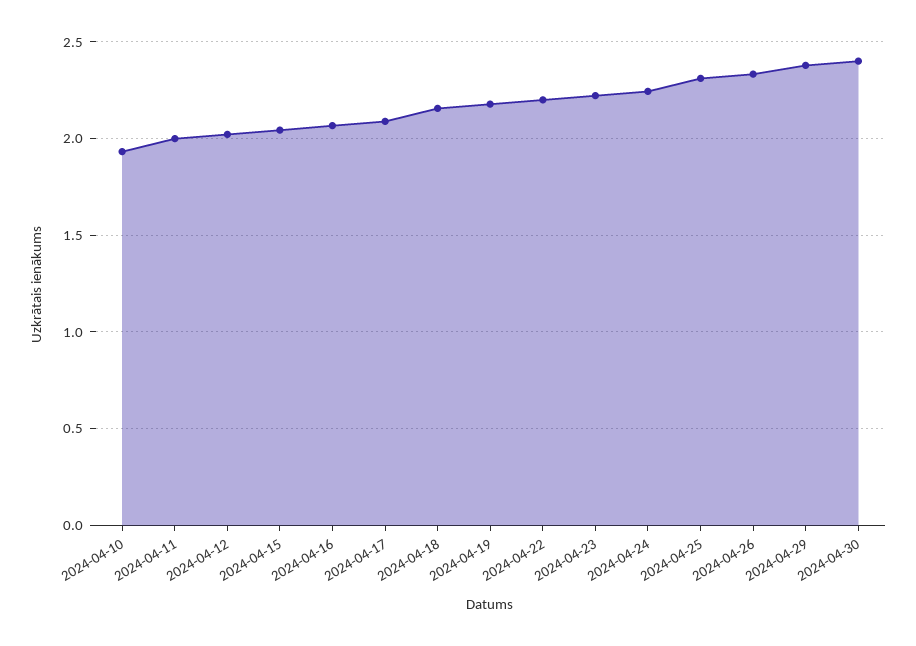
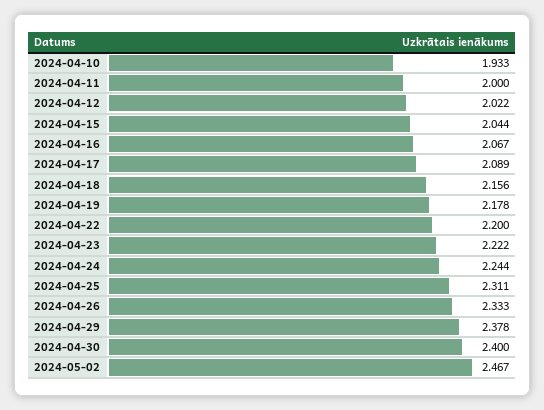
2024-05-02: none -> 2.467

